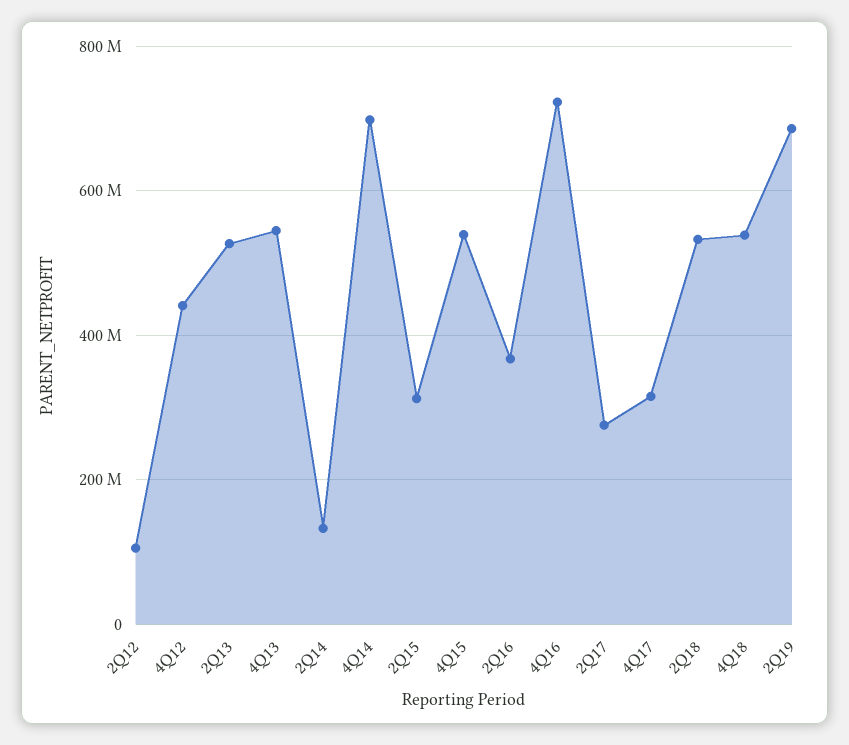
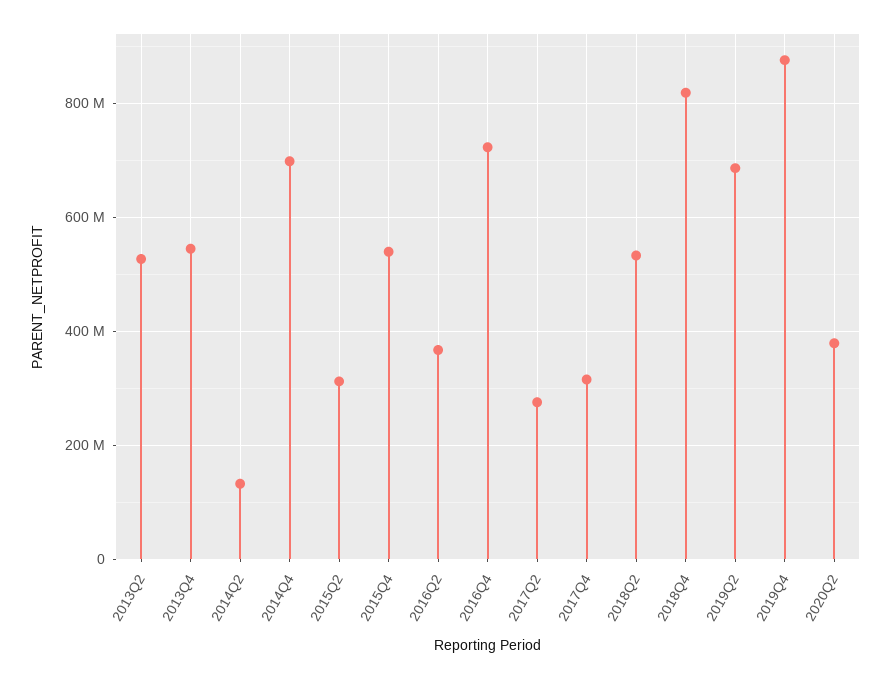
2Q12: 100000000 -> none
4Q12: 440000000 -> none
4Q18: 540000000 -> 820000000
2019Q4: none -> 880000000
2020Q2: none -> 380000000

